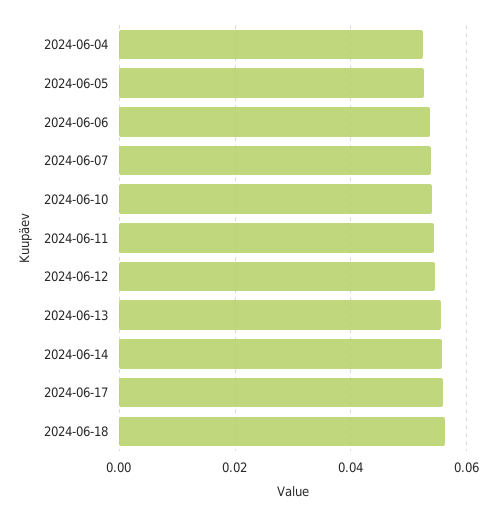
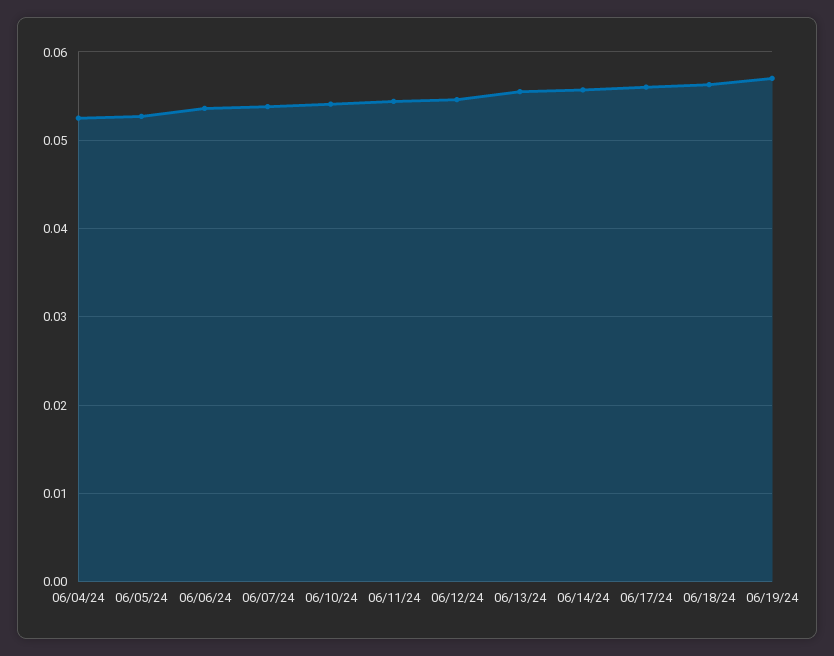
06/19/24: none -> 0.057

